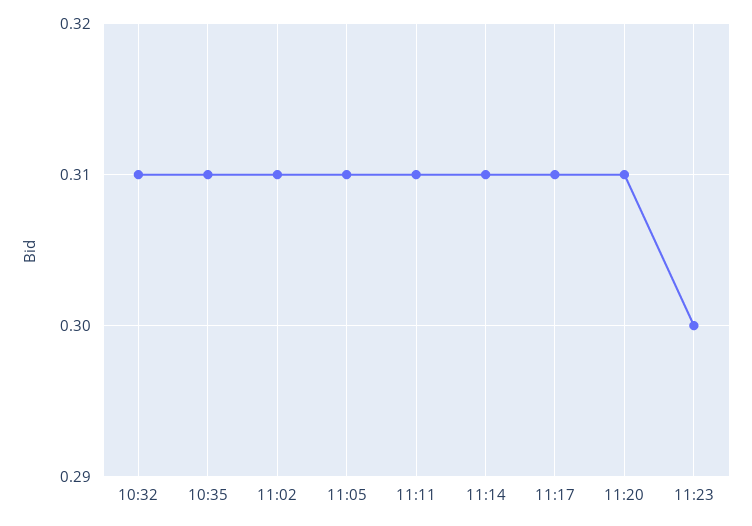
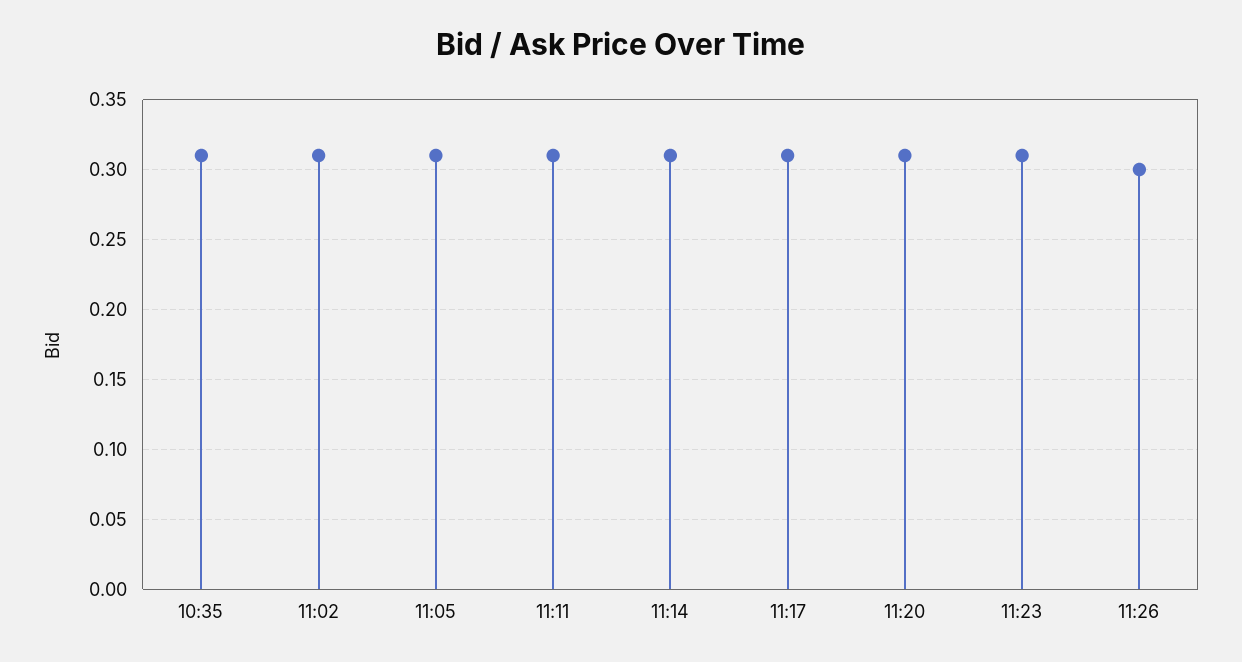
10:32: 0.31 -> none
11:23: 0.3 -> 0.31
11:26: none -> 0.3

